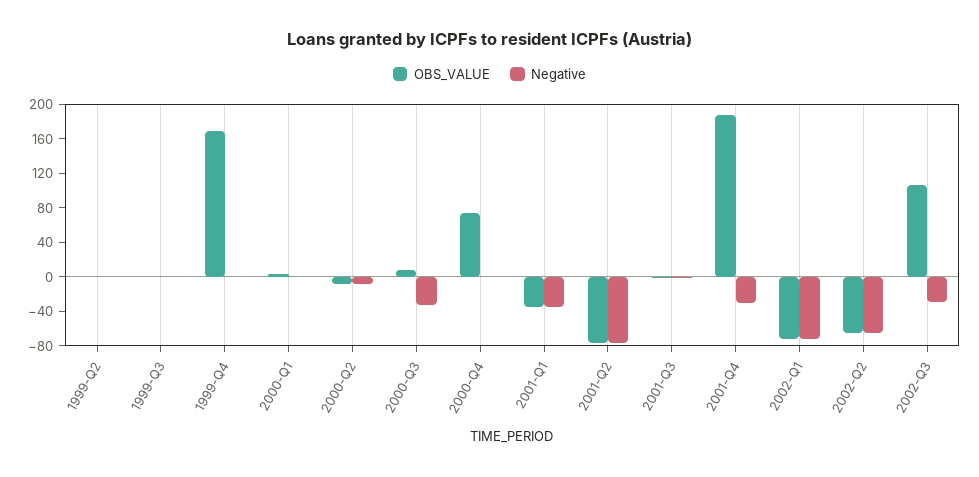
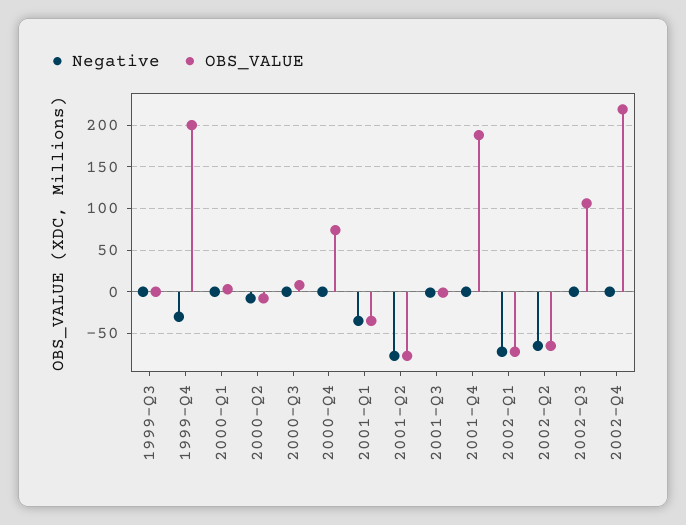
OBS_VALUE, 1999-Q2: 0 -> none
Negative, 1999-Q2: 0 -> none
OBS_VALUE, 1999-Q4: 170 -> 200
Negative, 1999-Q4: 0 -> -30
Negative, 2000-Q3: -30 -> 0
Negative, 2001-Q4: -30 -> 0
Negative, 2002-Q3: -30 -> 0
Negative, 2002-Q4: none -> 0
OBS_VALUE, 2002-Q4: none -> 220

